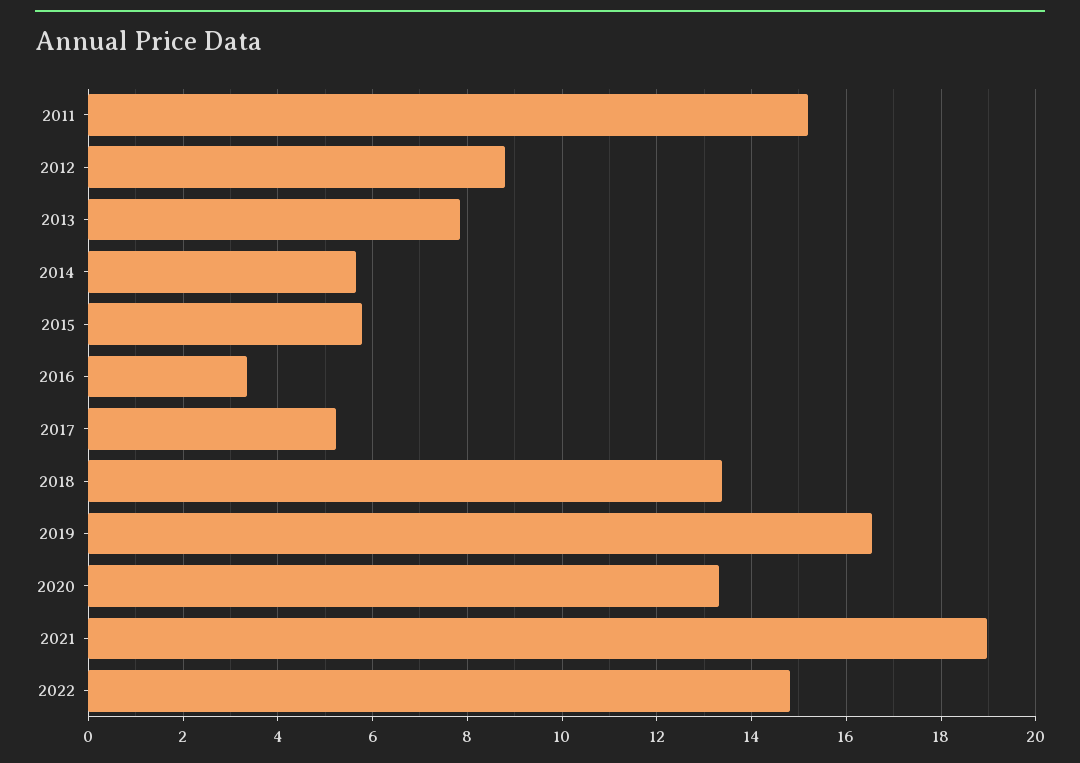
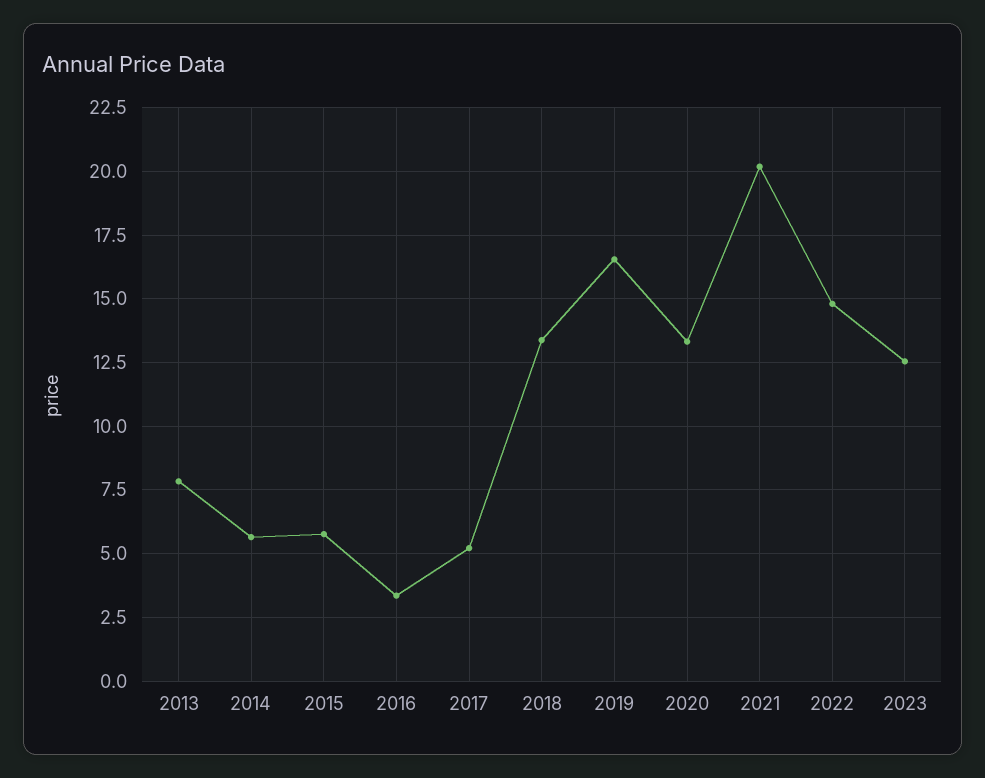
2011: 15.2 -> none
2012: 8.8 -> none
2021: 19 -> 20.25
2023: none -> 12.5

